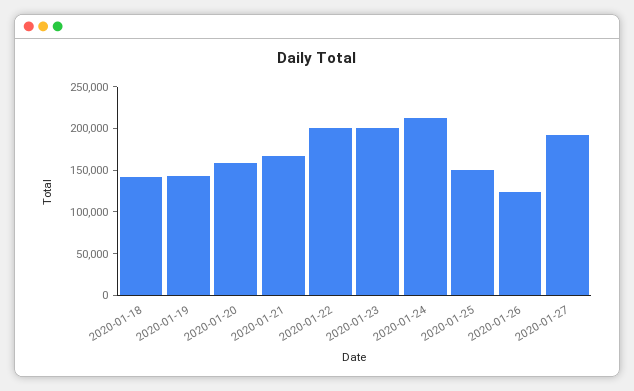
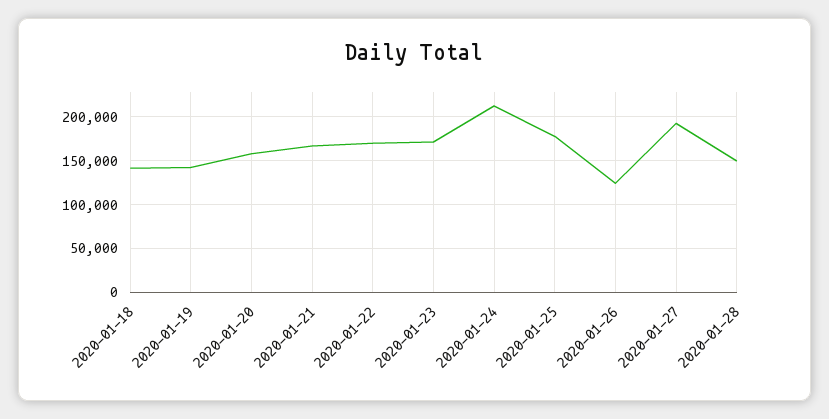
2020-01-22: 200000 -> 170000
2020-01-23: 200000 -> 170000
2020-01-25: 150000 -> 180000
2020-01-28: none -> 150000

